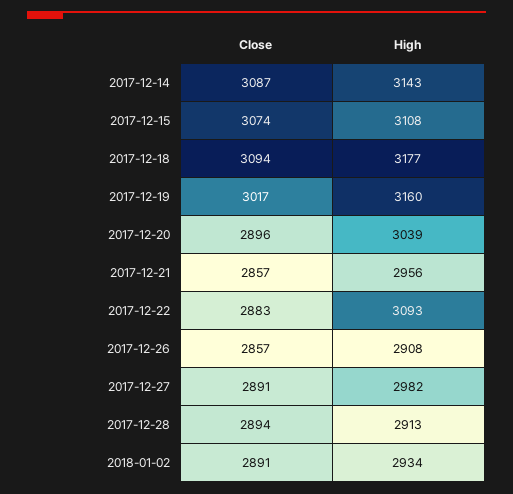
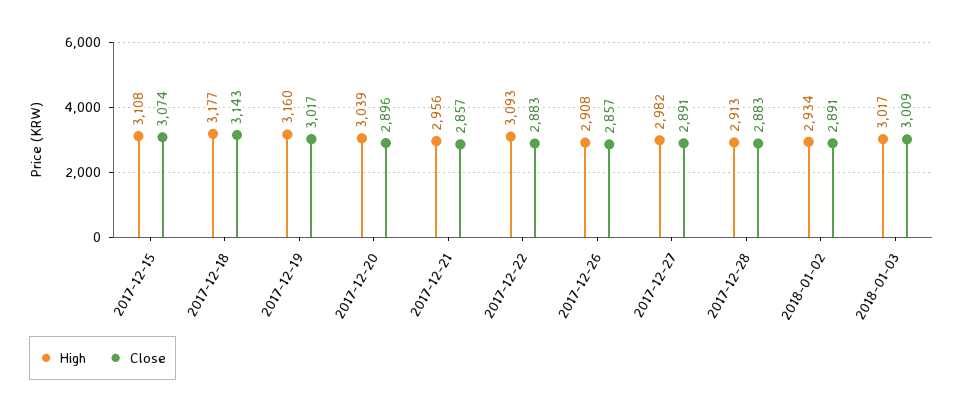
Close, 2017-12-14: 3087 -> none
High, 2017-12-14: 3143 -> none
Close, 2017-12-18: 3094 -> 3143
Close, 2017-12-28: 2894 -> 2883
High, 2018-01-03: none -> 3017
Close, 2018-01-03: none -> 3009

